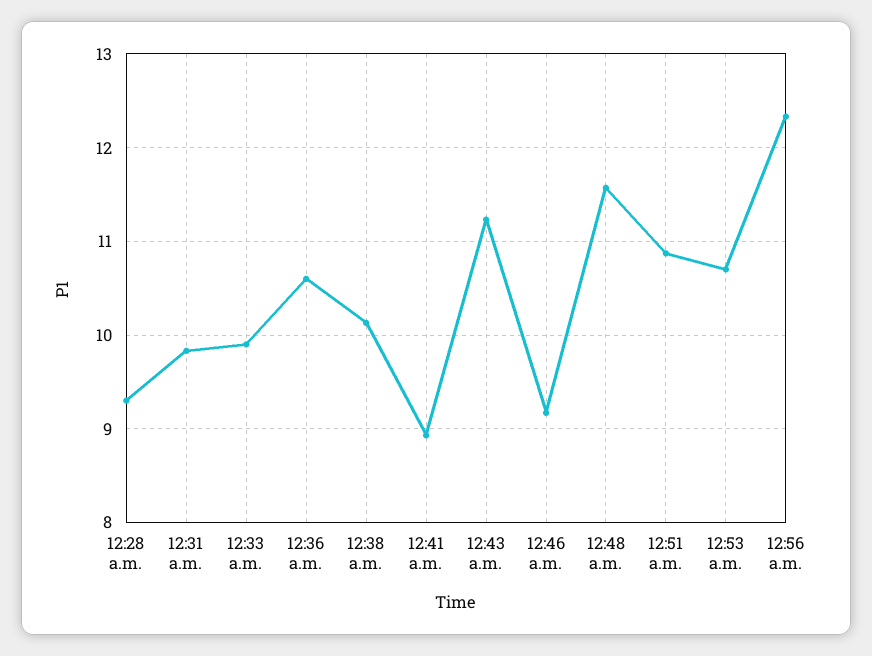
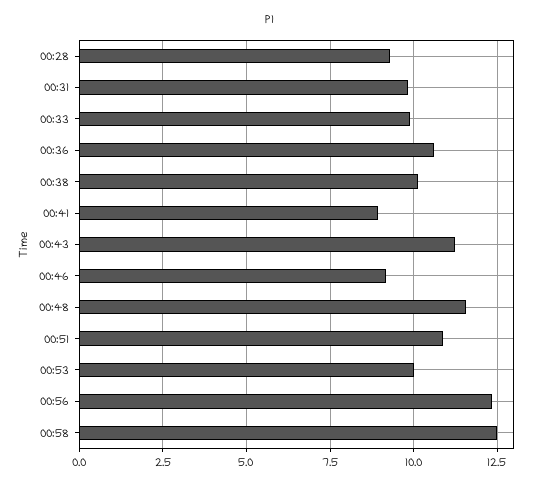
12:53 a.m.: 10.7 -> 10
00:58: none -> 12.5

